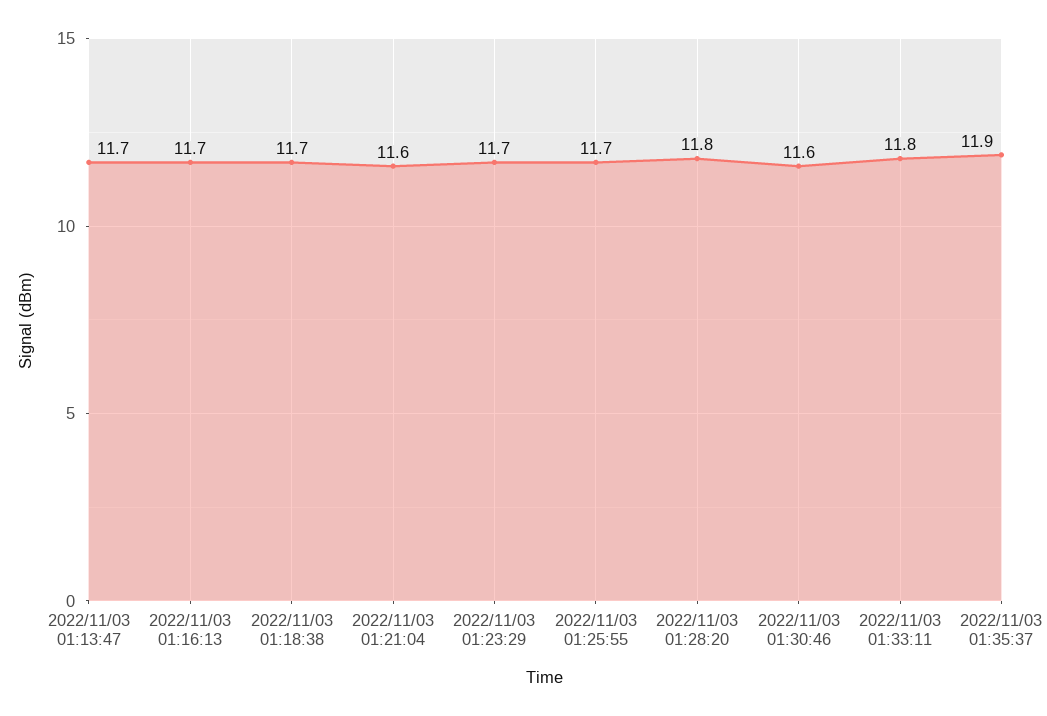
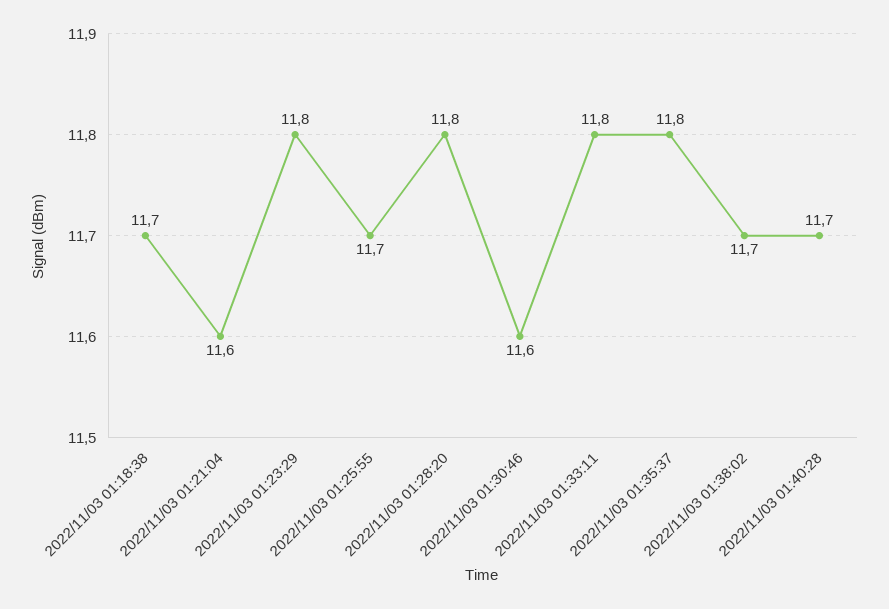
2022/11/03 01:13:47: 11.7 -> none
2022/11/03 01:16:13: 11.7 -> none
2022/11/03 01:23:29: 11.7 -> 11.8
2022/11/03 01:35:37: 11.9 -> 11.8
2022/11/03 01:38:02: none -> 11.7
2022/11/03 01:40:28: none -> 11.7

